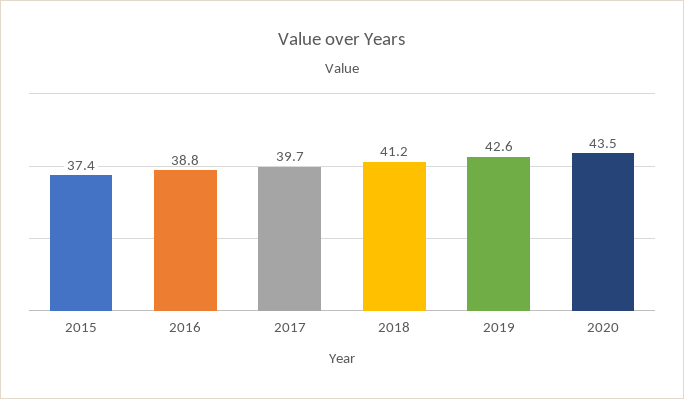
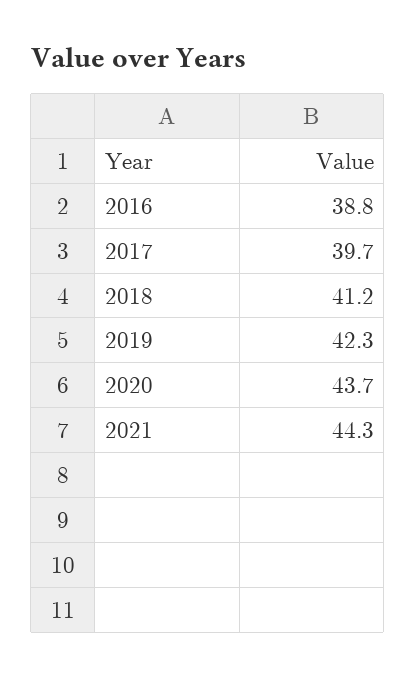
2015: 37.4 -> none
2019: 42.6 -> 42.3
2020: 43.5 -> 43.7
2021: none -> 44.3

